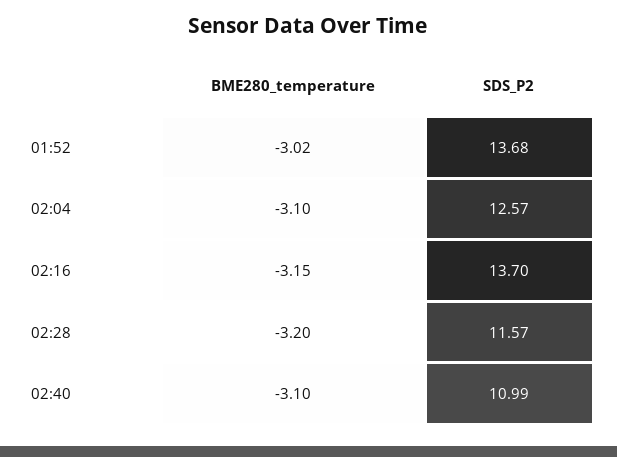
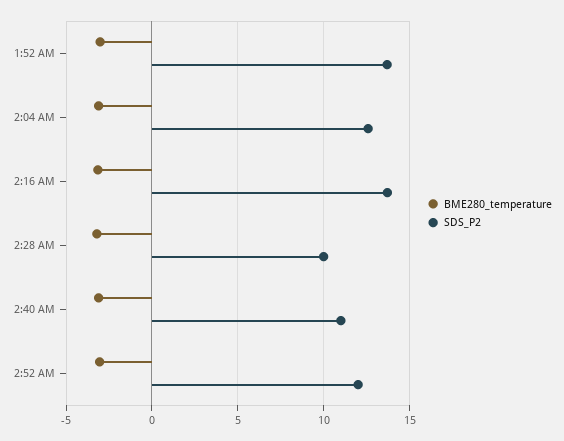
SDS_P2, 02:28: 11.57 -> 10
BME280_temperature, 2:52 AM: none -> -3
SDS_P2, 2:52 AM: none -> 12

